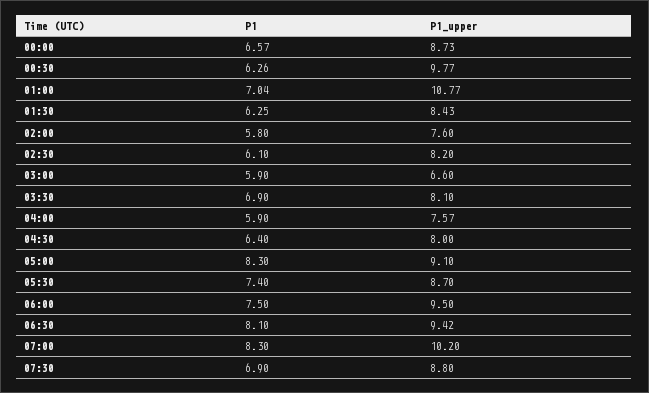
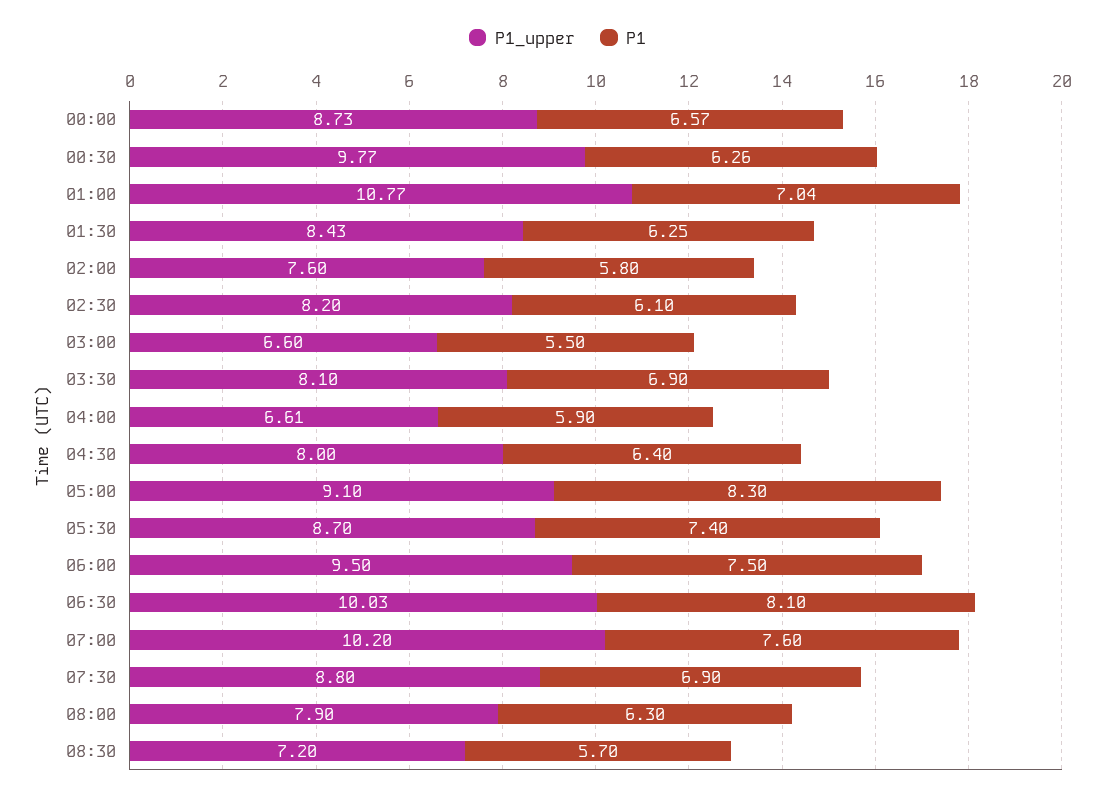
P1, 03:00: 5.9 -> 5.5
P1_upper, 04:00: 7.57 -> 6.61
P1_upper, 06:30: 9.42 -> 10.03
P1, 07:00: 8.3 -> 7.6
P1_upper, 08:00: none -> 7.9
P1, 08:00: none -> 6.3
P1_upper, 08:30: none -> 7.2
P1, 08:30: none -> 5.7

